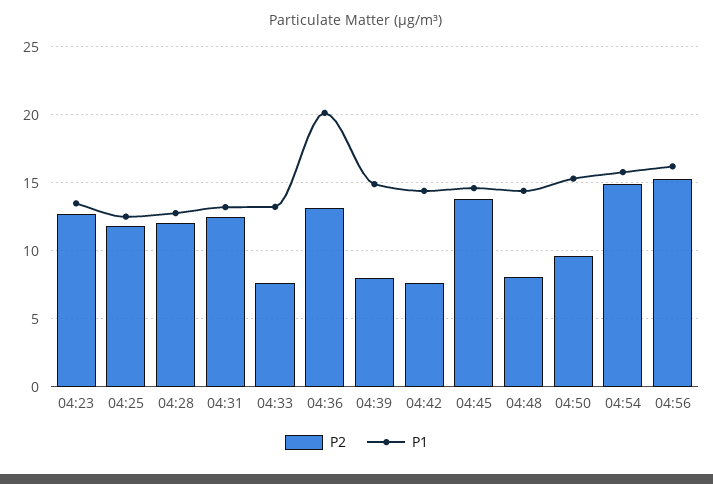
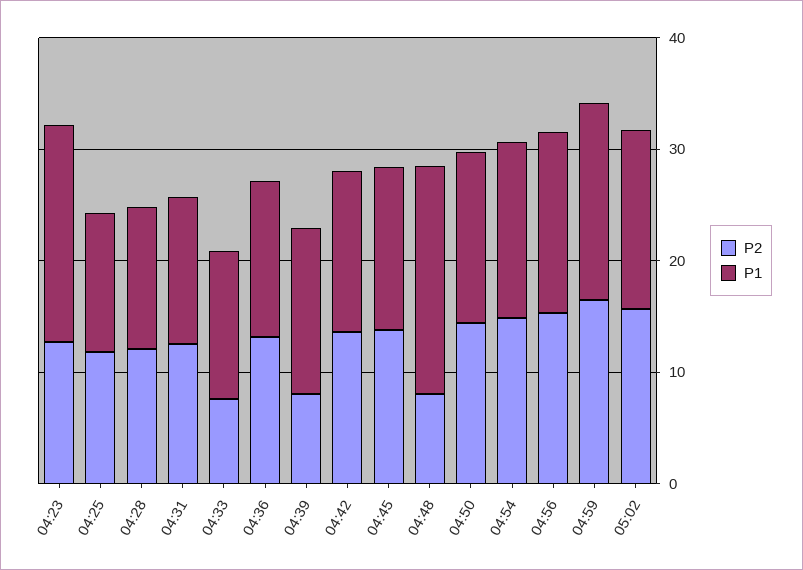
P1, 04:23: 13.5 -> 20
P1, 04:36: 20 -> 14
P2, 04:42: 7.5 -> 14
P1, 04:48: 14.5 -> 20
P2, 04:50: 9.5 -> 14
P2, 04:59: none -> 16
P1, 04:59: none -> 18
P2, 05:02: none -> 16
P1, 05:02: none -> 16

